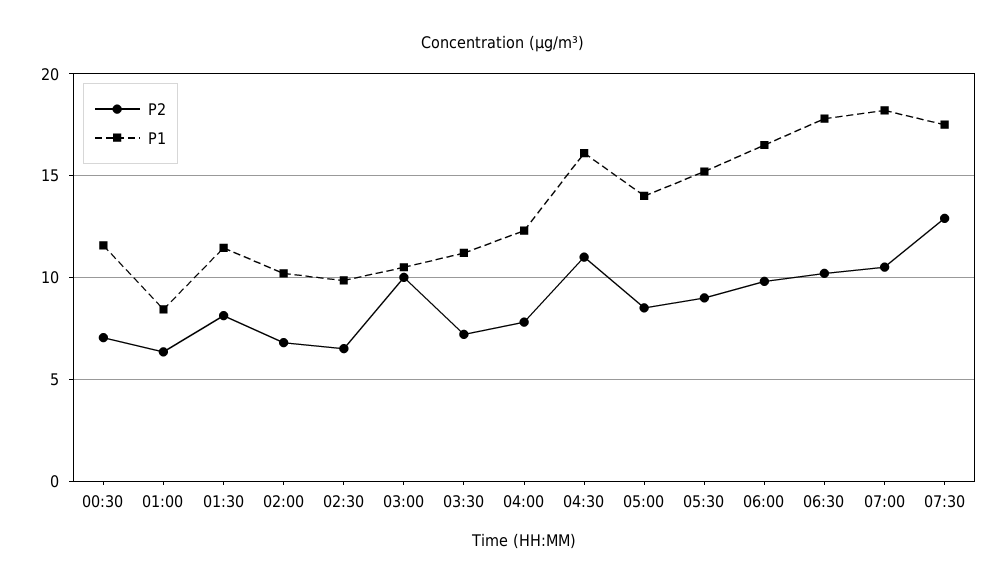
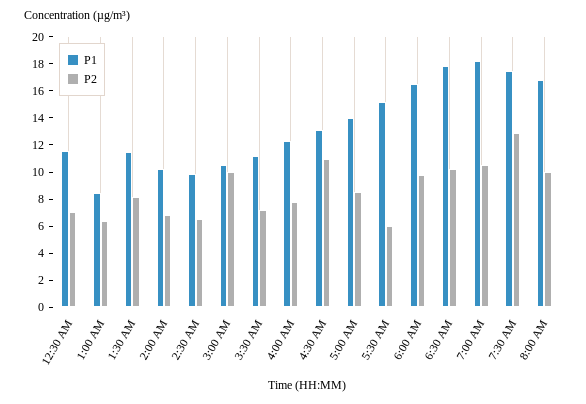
P1, 04:30: 16 -> 13
P2, 05:30: 9 -> 6
P1, 8:00 AM: none -> 17
P2, 8:00 AM: none -> 10

